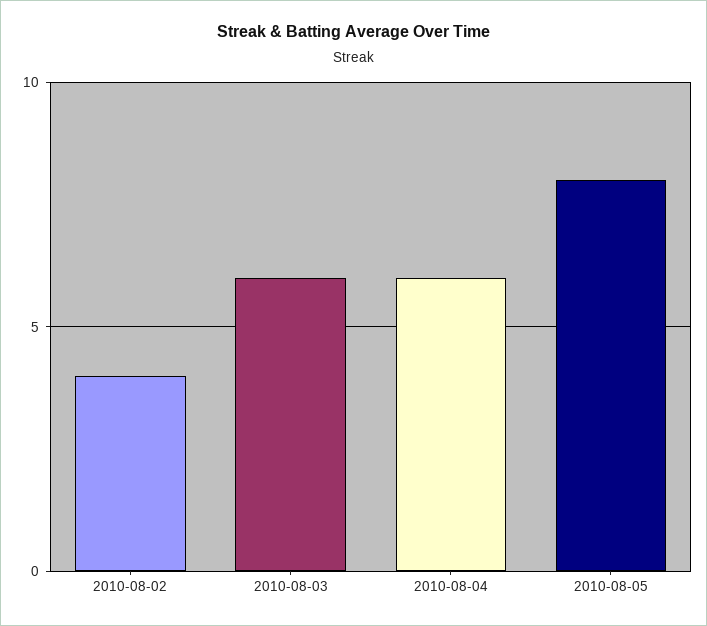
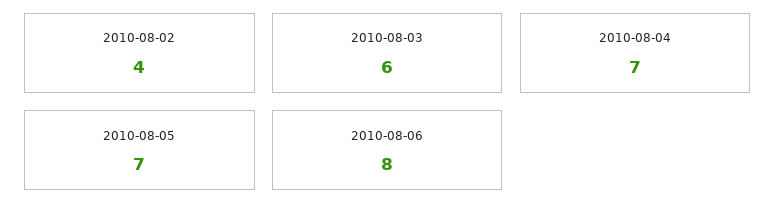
2010-08-04: 6 -> 7
2010-08-05: 8 -> 7
2010-08-06: none -> 8

